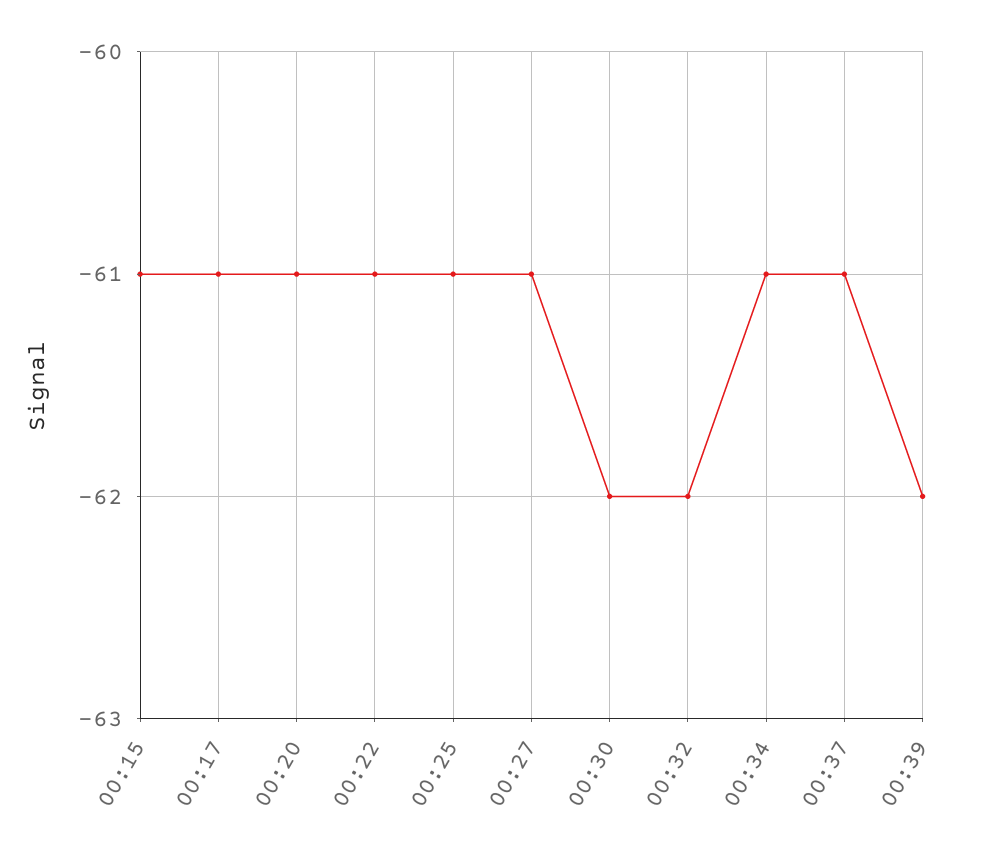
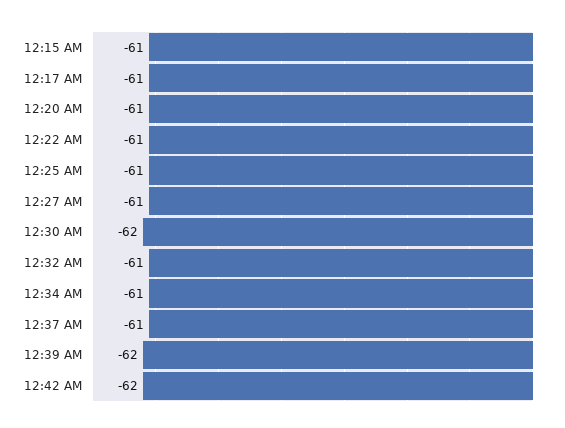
00:32: -62 -> -61
12:42 AM: none -> -62

